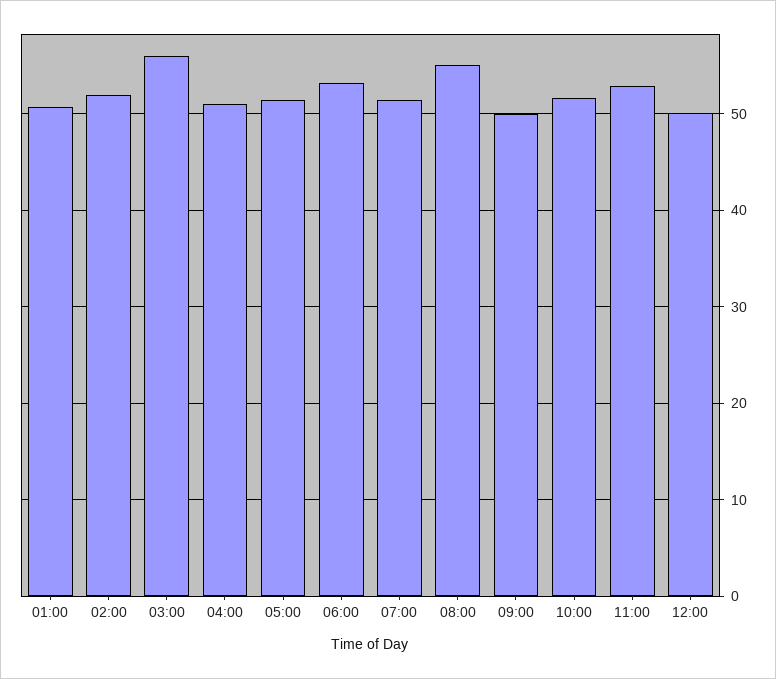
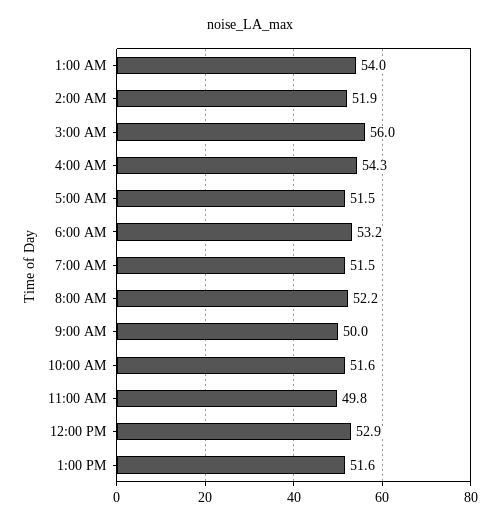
01:00: 51 -> 54
04:00: 51 -> 54.3
08:00: 55 -> 52.2
11:00: 53 -> 49.8
12:00: 50 -> 52.9
1:00 PM: none -> 51.6

